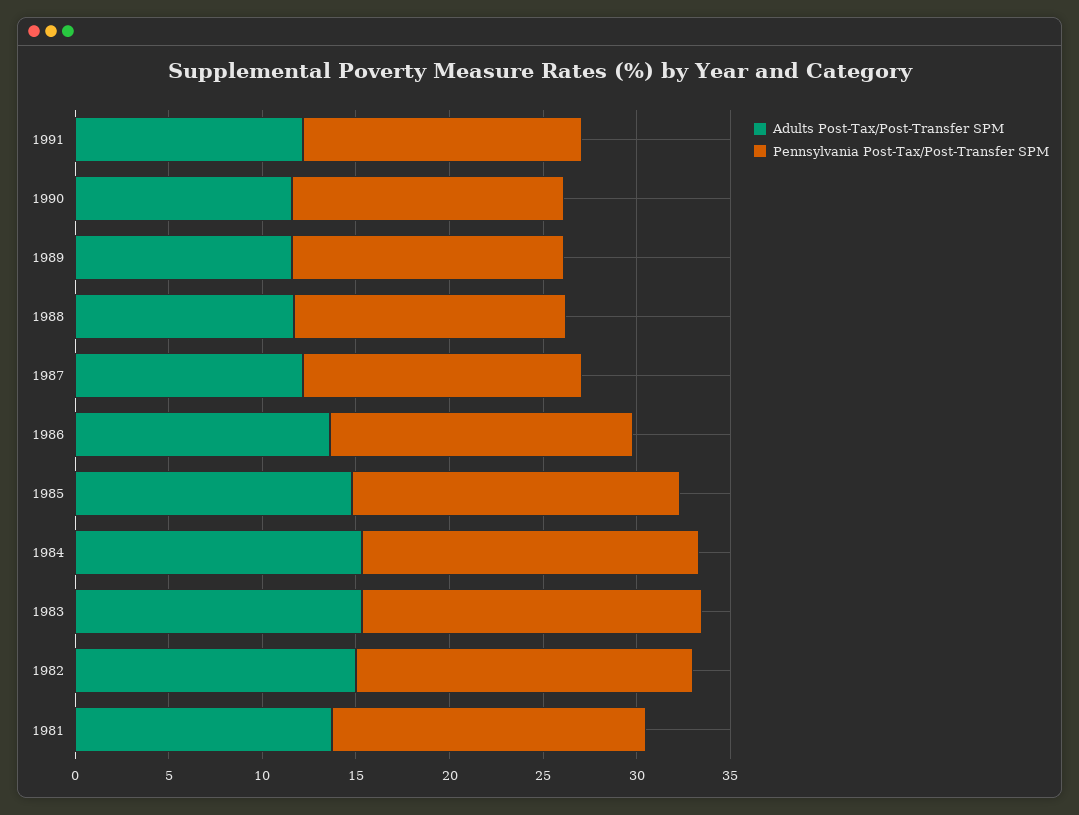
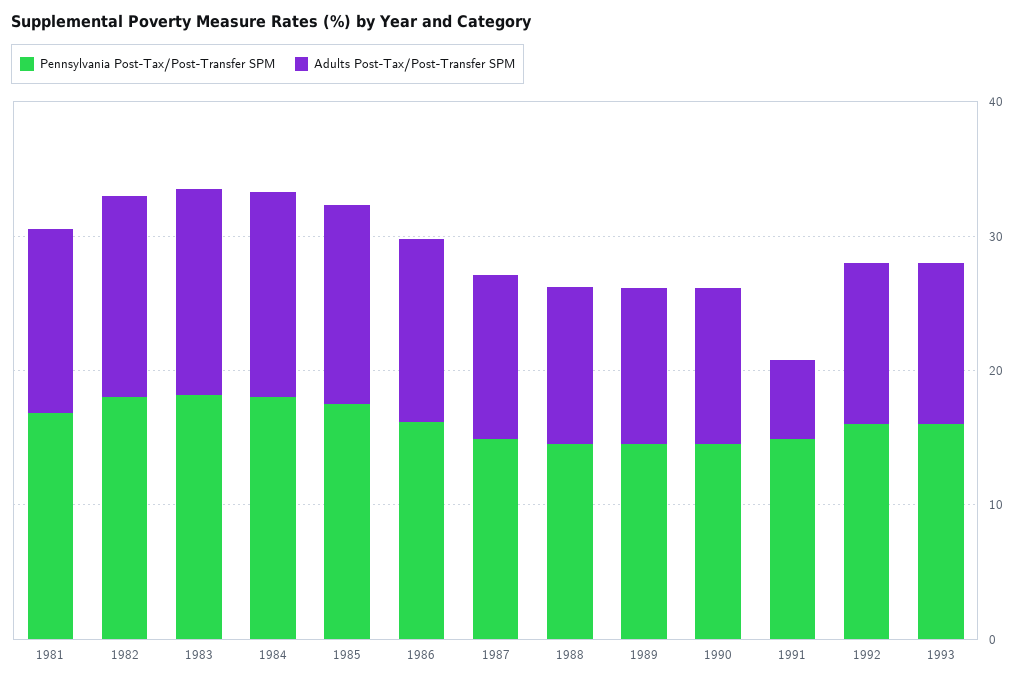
Adults Post-Tax/Post-Transfer SPM, 1991: 12 -> 6
Pennsylvania Post-Tax/Post-Transfer SPM, 1992: none -> 16
Adults Post-Tax/Post-Transfer SPM, 1992: none -> 12
Pennsylvania Post-Tax/Post-Transfer SPM, 1993: none -> 16
Adults Post-Tax/Post-Transfer SPM, 1993: none -> 12

